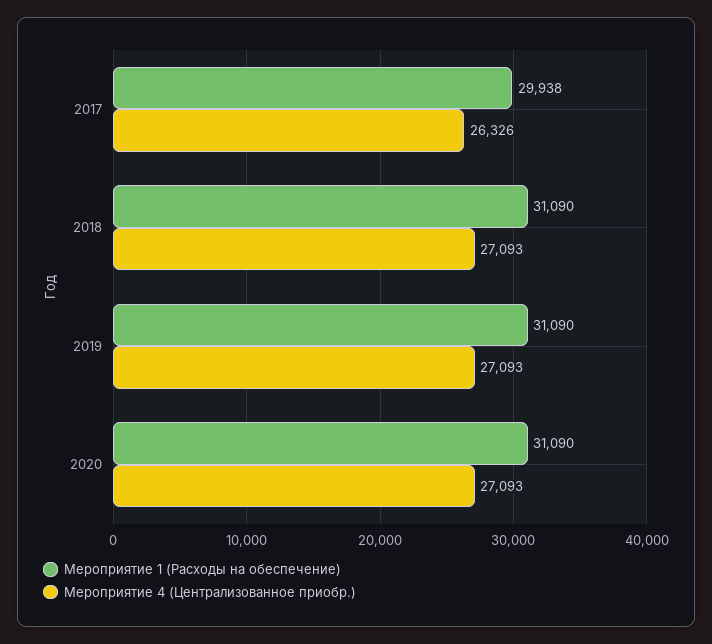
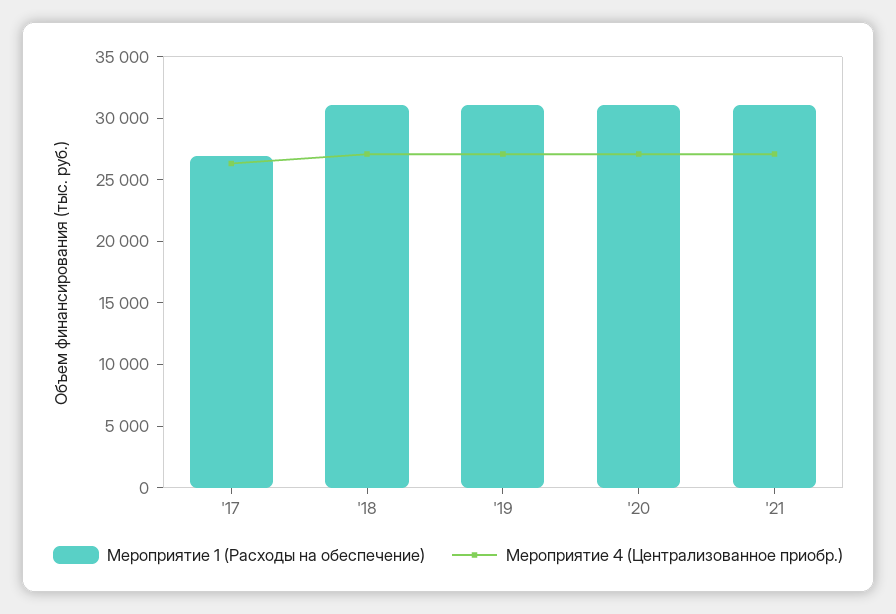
Мероприятие 1 (Расходы на обеспечение), 2017: 29938 -> 27000
Мероприятие 1 (Расходы на обеспечение), '21: none -> 31000
Мероприятие 4 (Централизованное приобр.), '21: none -> 27000

